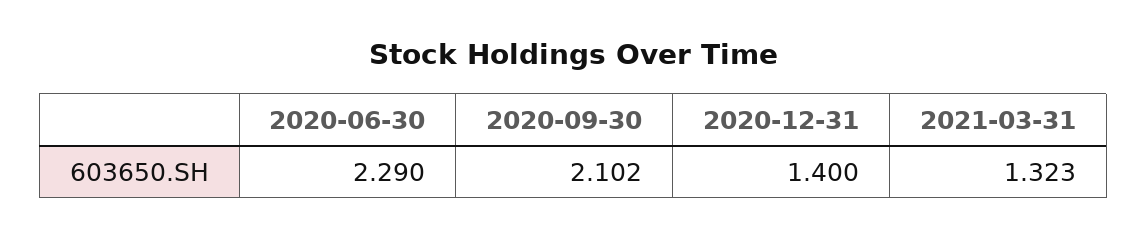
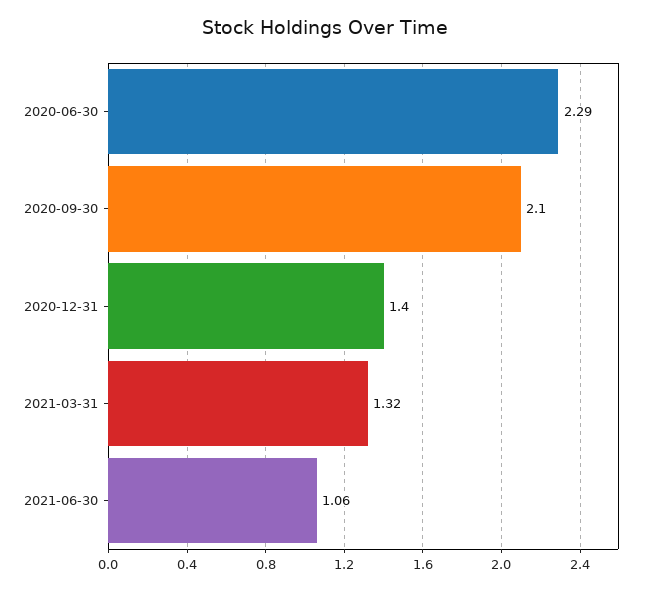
2021-06-30: none -> 1.06

